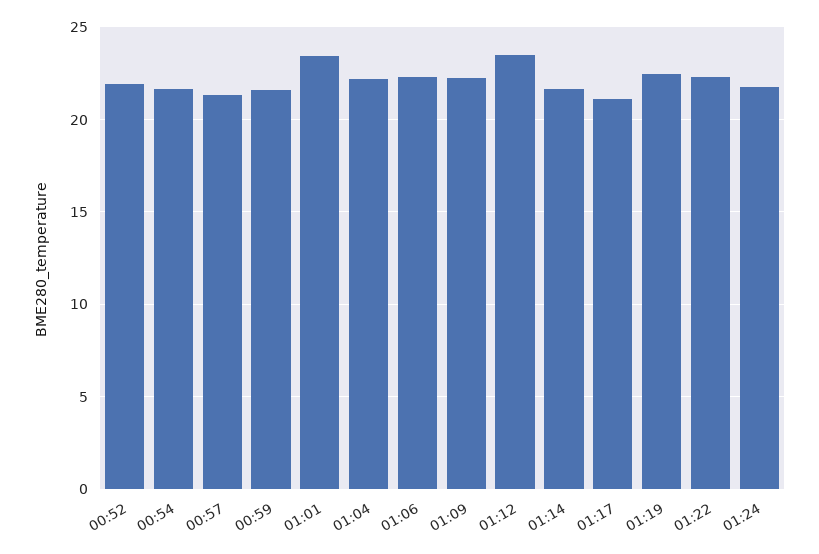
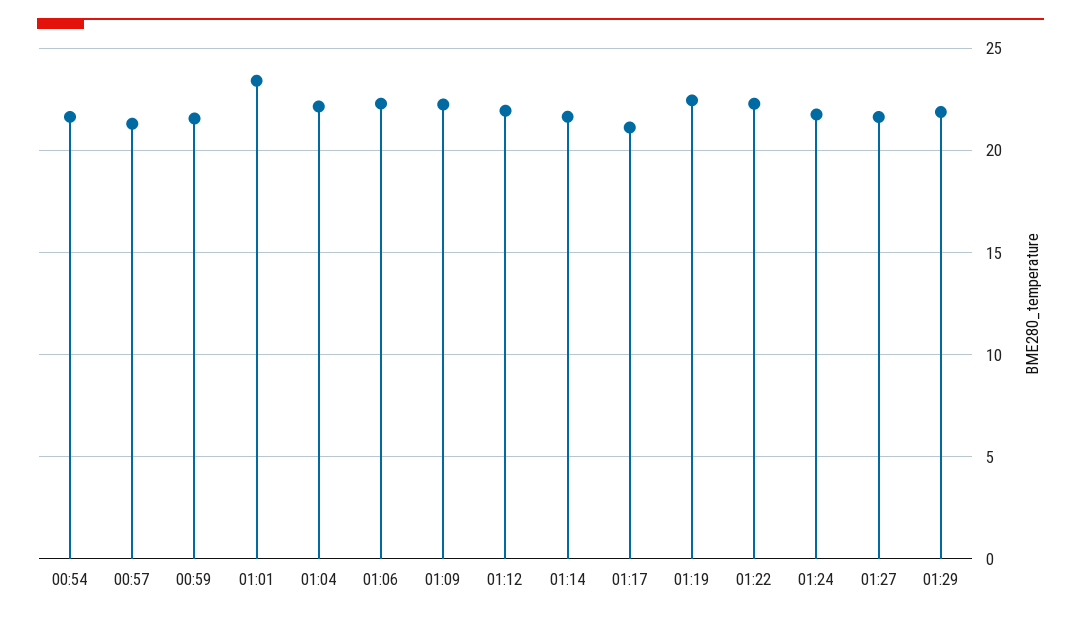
00:52: 22 -> none
01:12: 23.5 -> 22
01:27: none -> 21.5
01:29: none -> 22

